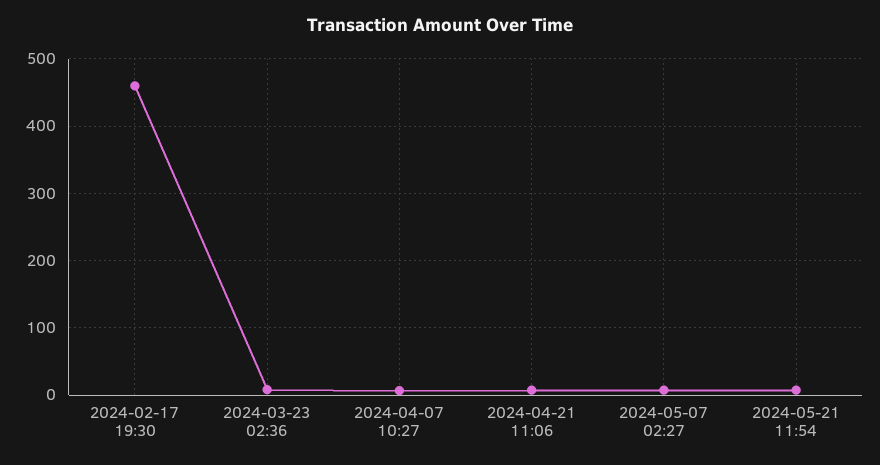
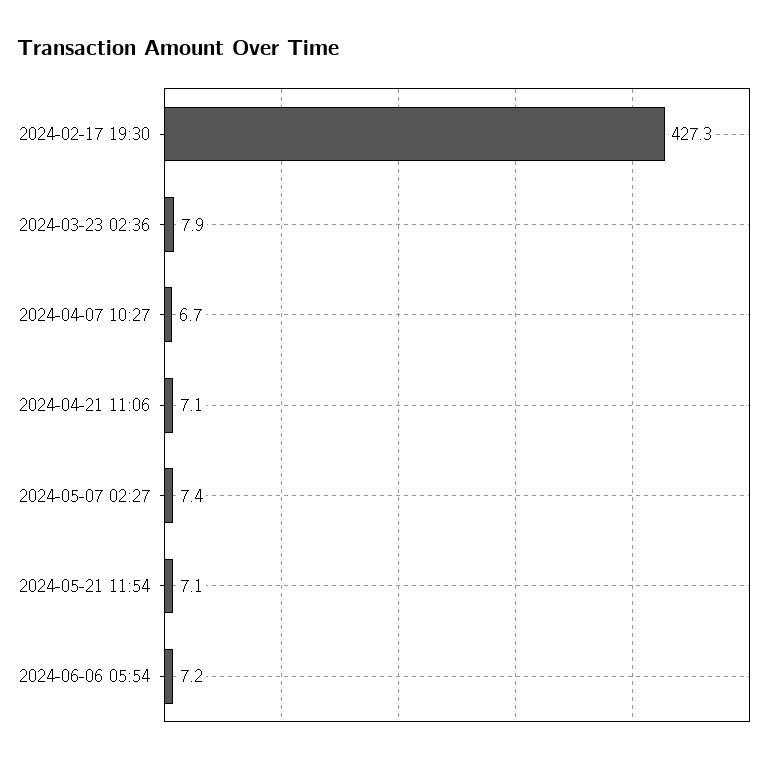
2024-02-17 19:30: 460 -> 427.3
2024-06-06 05:54: none -> 7.2

